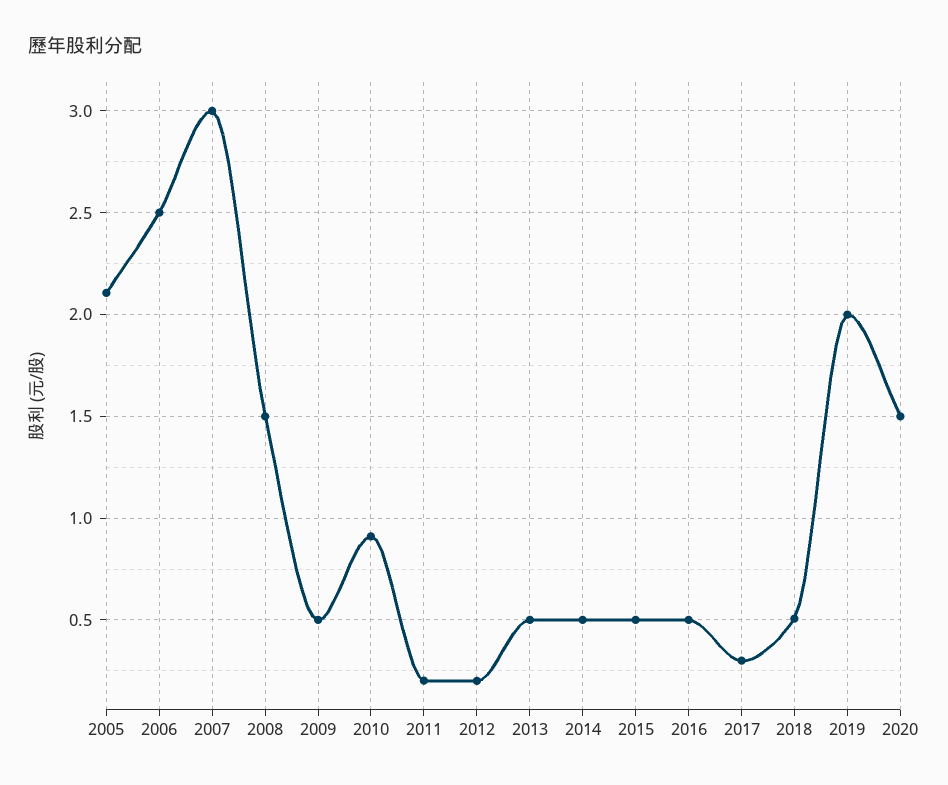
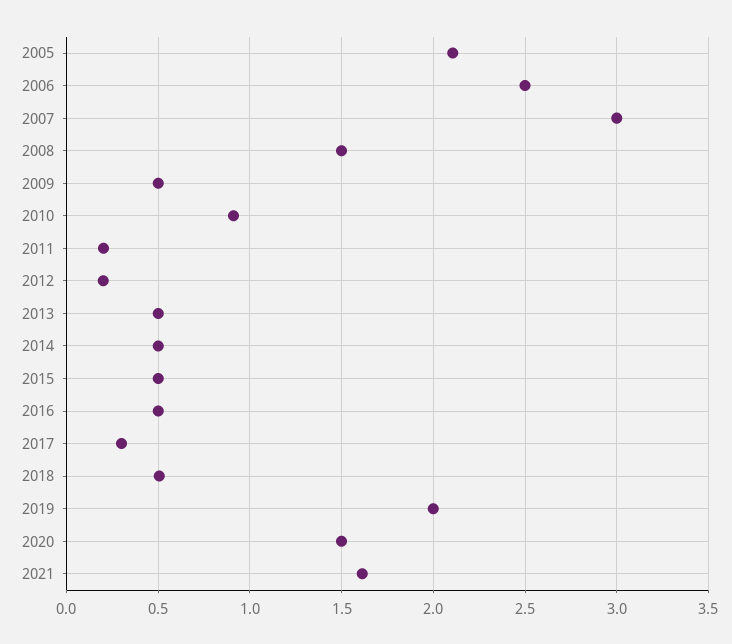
2021: none -> 1.6

